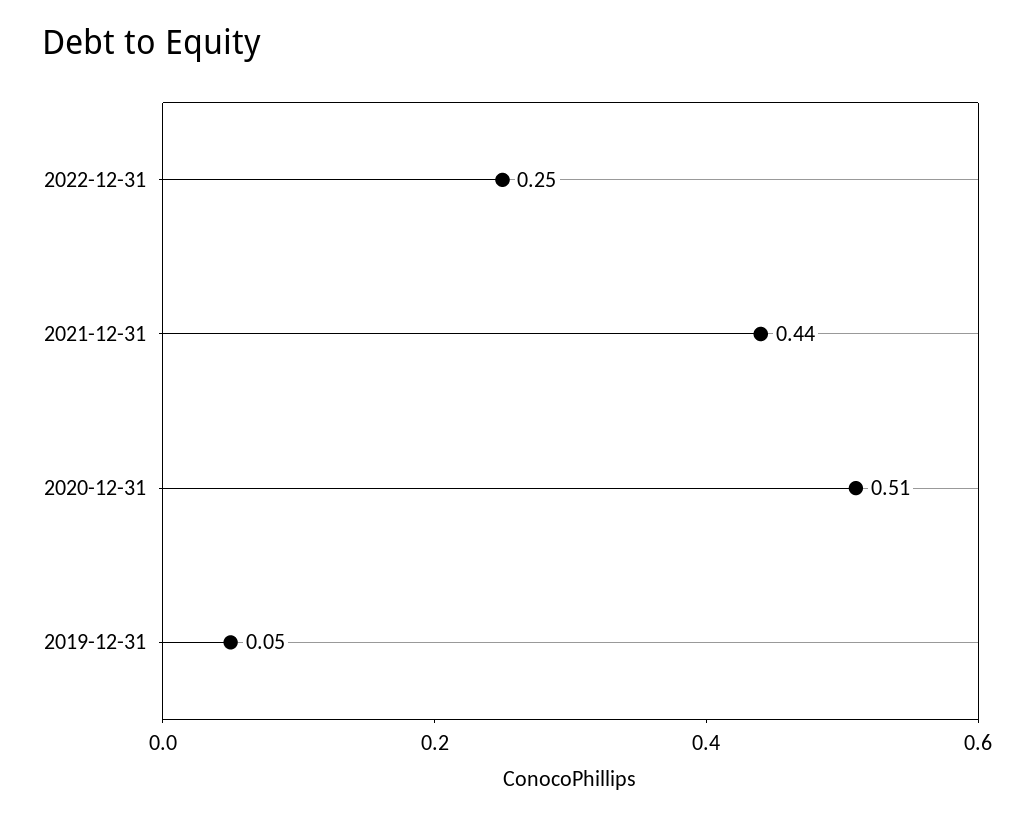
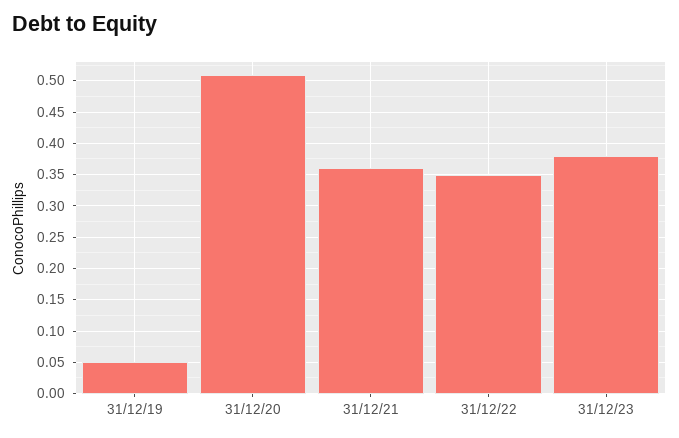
2022-12-31: 0.25 -> 0.35
2021-12-31: 0.44 -> 0.36
31/12/23: none -> 0.38

